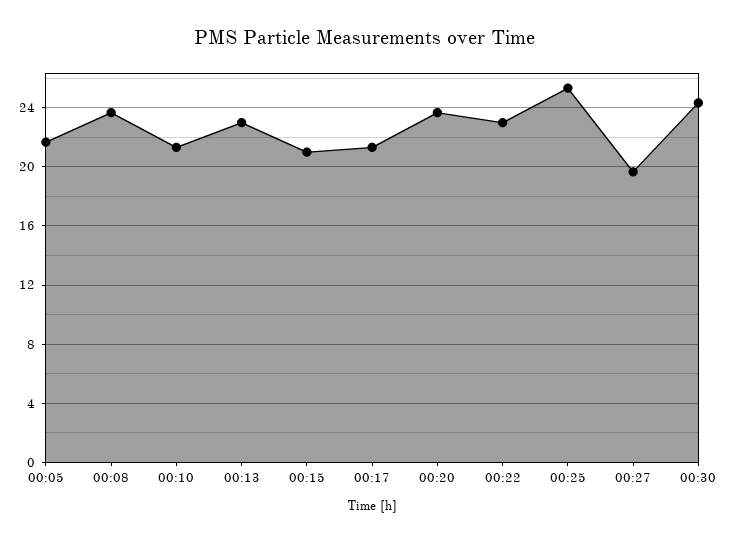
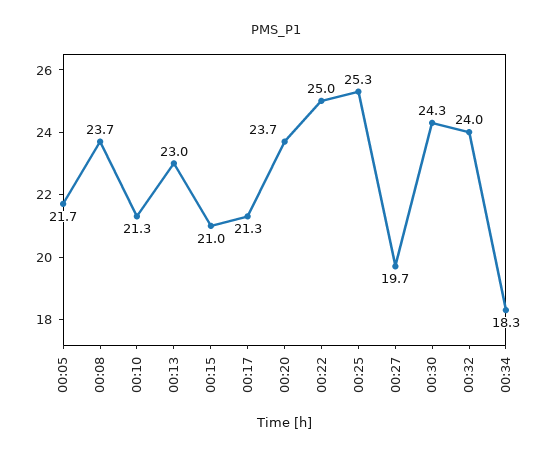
00:22: 23 -> 25
00:32: none -> 24
00:34: none -> 18.3

